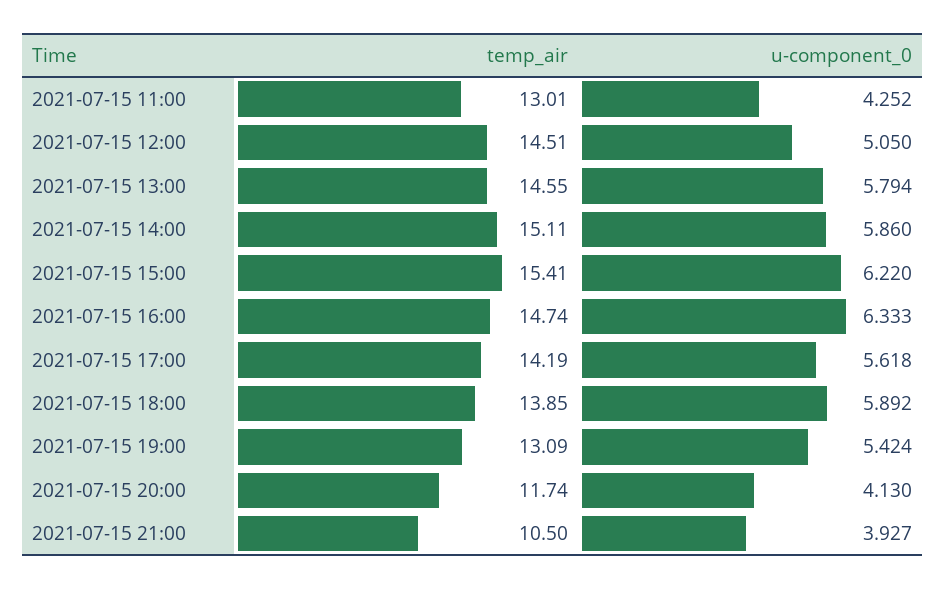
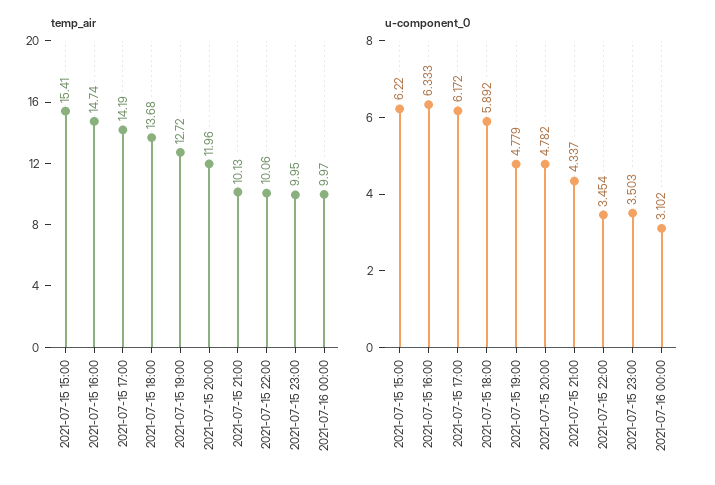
temp_air, 2021-07-15 11:00: 13.01 -> none
u-component_0, 2021-07-15 11:00: 4.252 -> none
temp_air, 2021-07-15 12:00: 14.51 -> none
u-component_0, 2021-07-15 12:00: 5.05 -> none
temp_air, 2021-07-15 13:00: 14.55 -> none
u-component_0, 2021-07-15 13:00: 5.794 -> none
temp_air, 2021-07-15 14:00: 15.11 -> none
u-component_0, 2021-07-15 14:00: 5.86 -> none
u-component_0, 2021-07-15 17:00: 5.618 -> 6.172
temp_air, 2021-07-15 18:00: 13.85 -> 13.68
temp_air, 2021-07-15 19:00: 13.09 -> 12.72
u-component_0, 2021-07-15 19:00: 5.424 -> 4.779
temp_air, 2021-07-15 20:00: 11.74 -> 11.96
u-component_0, 2021-07-15 20:00: 4.13 -> 4.782
temp_air, 2021-07-15 21:00: 10.5 -> 10.13
u-component_0, 2021-07-15 21:00: 3.927 -> 4.337
temp_air, 2021-07-15 22:00: none -> 10.06
temp_air, 2021-07-15 23:00: none -> 9.95
temp_air, 2021-07-16 00:00: none -> 9.97
u-component_0, 2021-07-15 22:00: none -> 3.454
u-component_0, 2021-07-15 23:00: none -> 3.503
u-component_0, 2021-07-16 00:00: none -> 3.102

